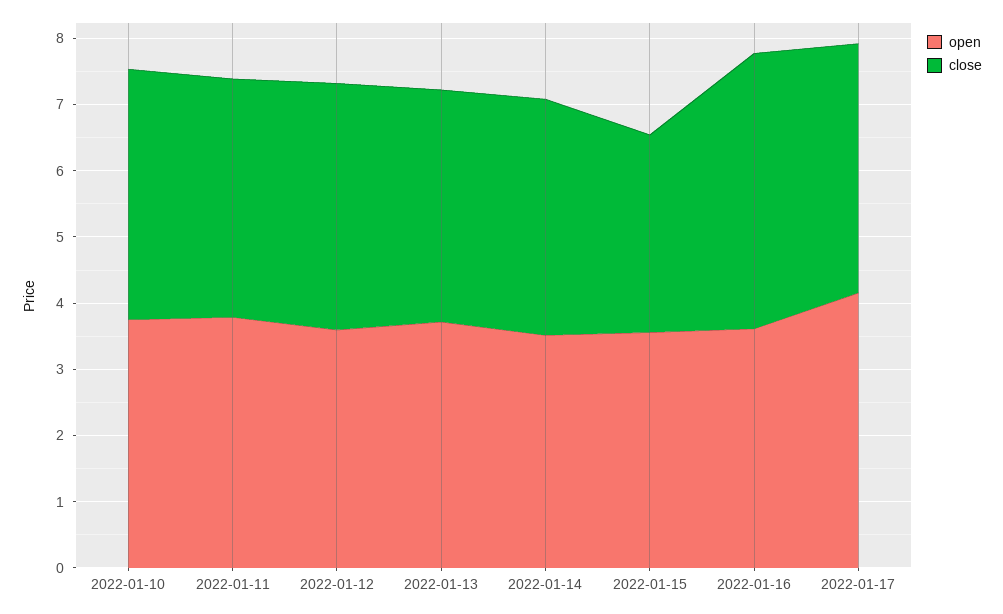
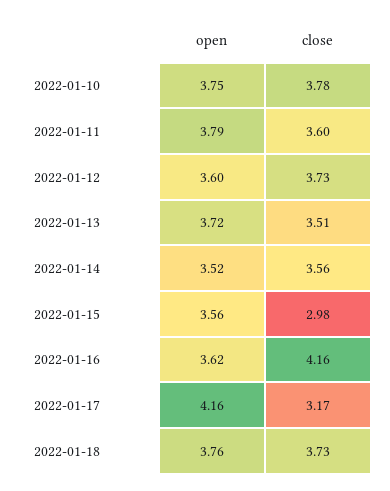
close, 2022-01-17: 3.8 -> 3.17
open, 2022-01-18: none -> 3.76
close, 2022-01-18: none -> 3.73

